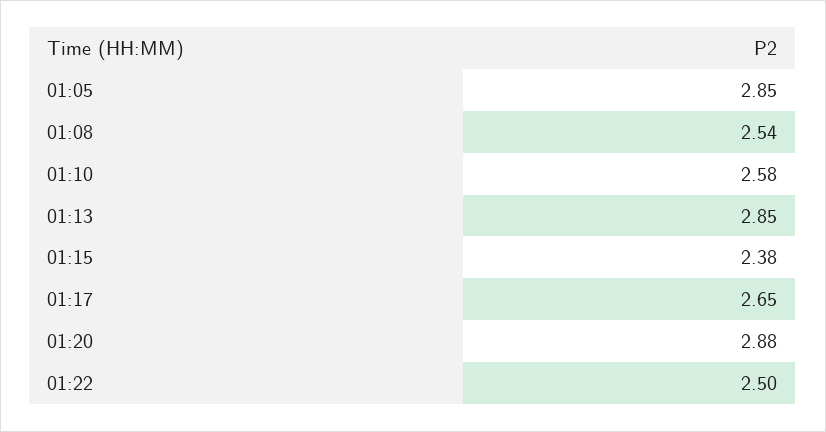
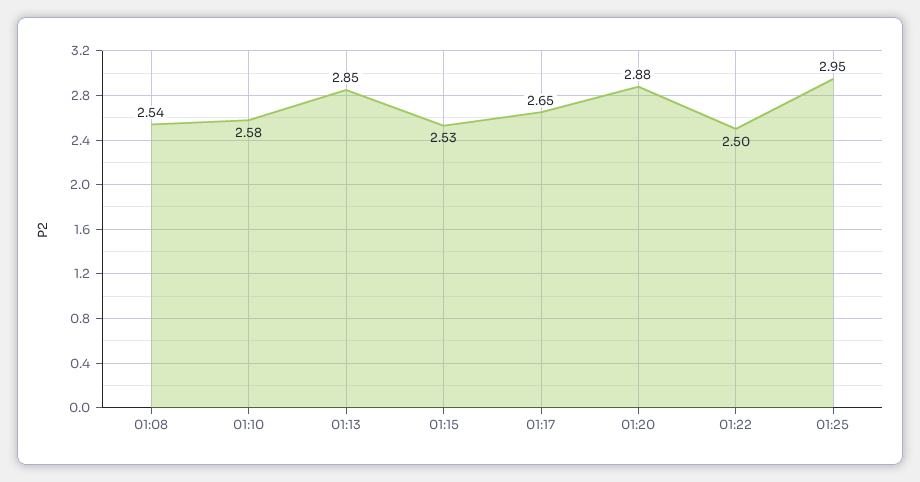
01:05: 2.85 -> none
01:15: 2.38 -> 2.53
01:25: none -> 2.95

